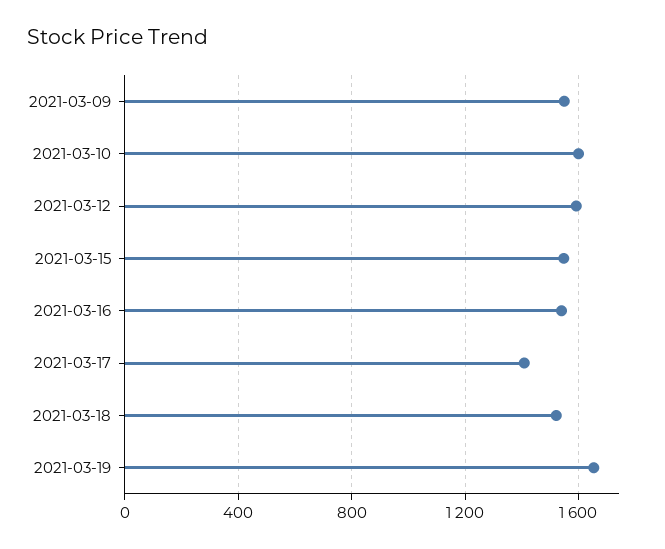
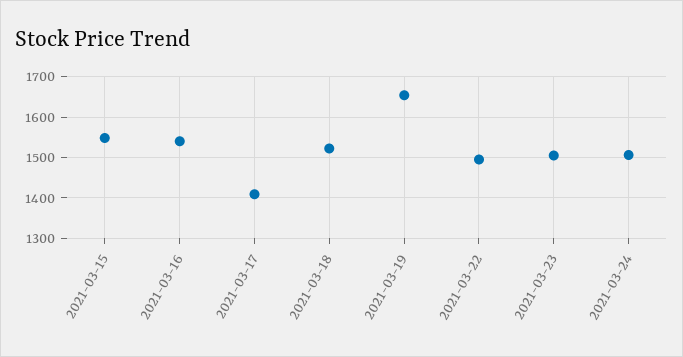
2021-03-09: 1550 -> none
2021-03-10: 1600 -> none
2021-03-12: 1600 -> none
2021-03-22: none -> 1500
2021-03-23: none -> 1500
2021-03-24: none -> 1500

